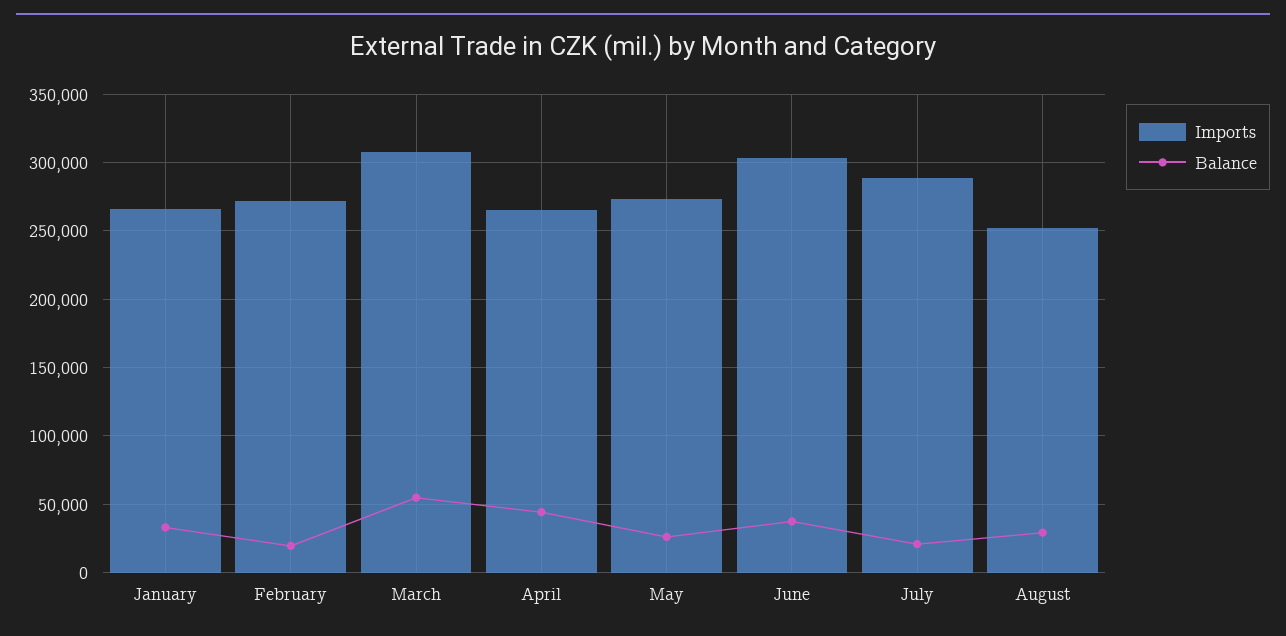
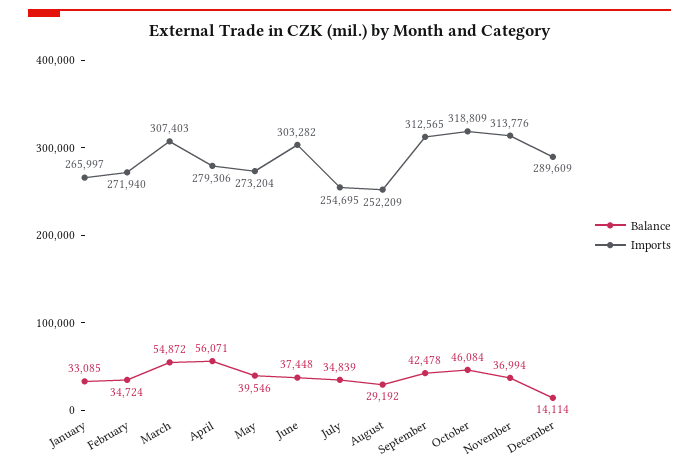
Balance, February: 20000 -> 34724
Imports, April: 265000 -> 279306
Balance, April: 45000 -> 56071
Balance, May: 25000 -> 39546
Imports, July: 290000 -> 254695
Balance, July: 20000 -> 34839
Balance, September: none -> 42478
Imports, September: none -> 312565
Balance, October: none -> 46084
Imports, October: none -> 318809
Balance, November: none -> 36994
Imports, November: none -> 313776
Balance, December: none -> 14114
Imports, December: none -> 289609

